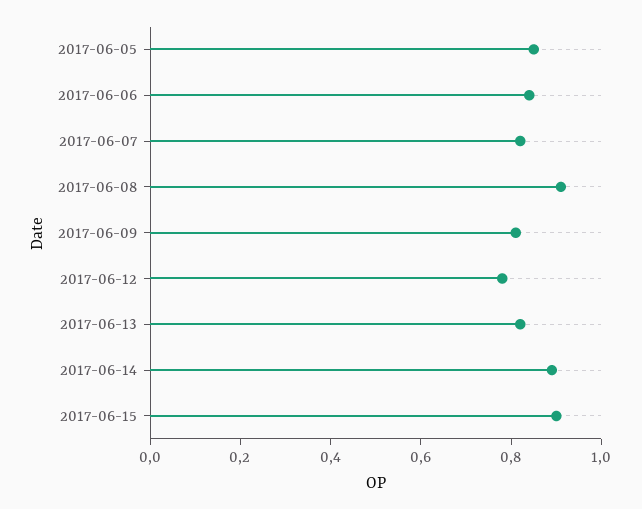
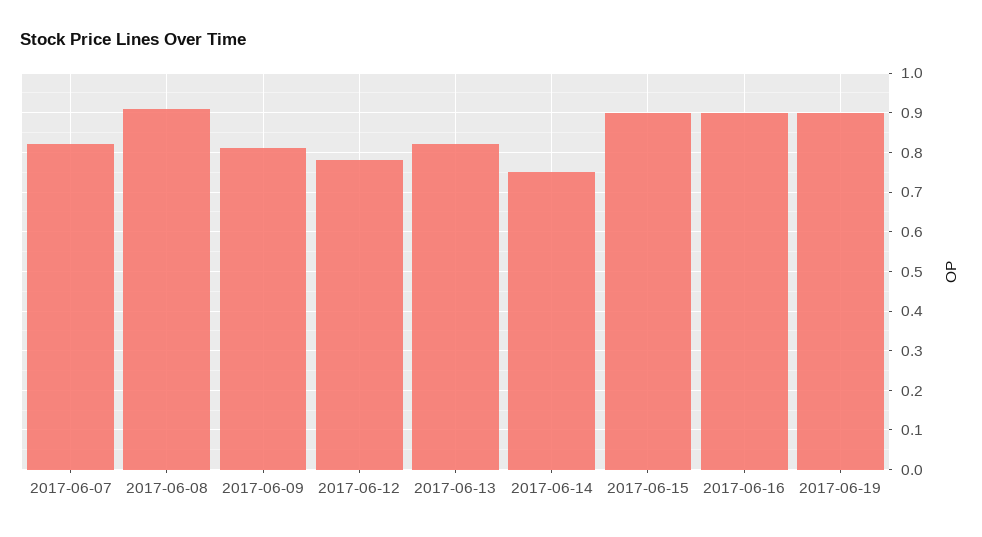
2017-06-05: 0.85 -> none
2017-06-06: 0.85 -> none
2017-06-14: 0.9 -> 0.75
2017-06-16: none -> 0.9
2017-06-19: none -> 0.9

